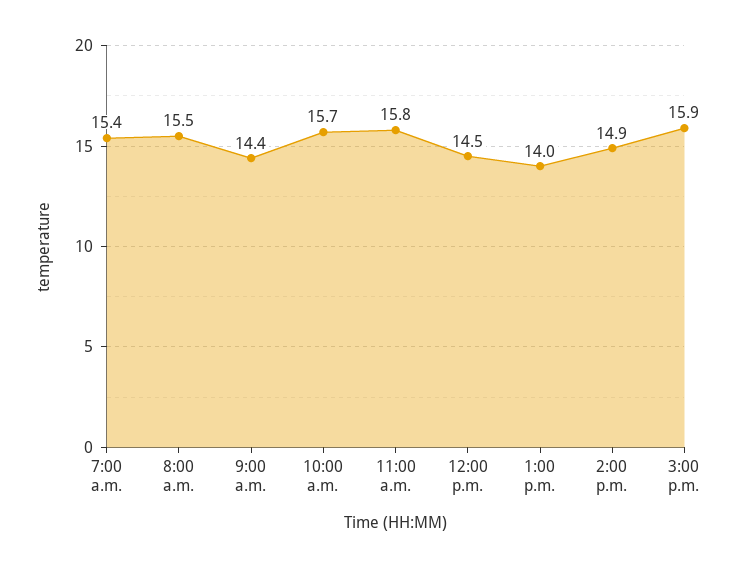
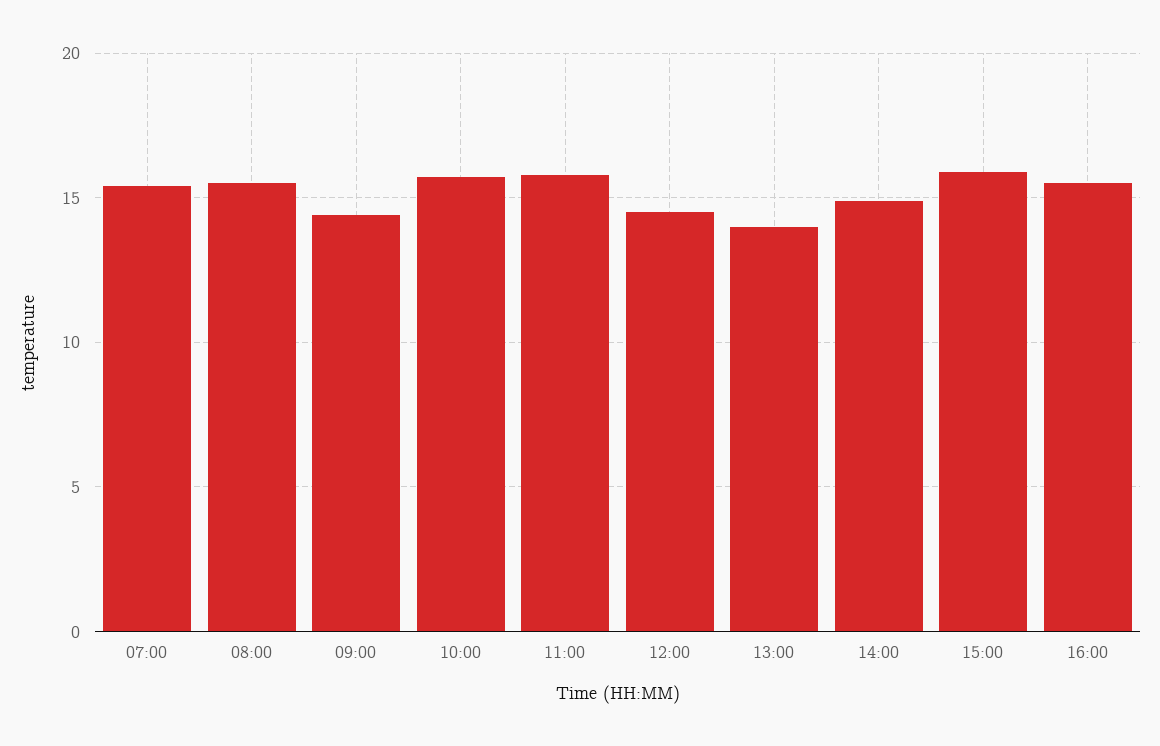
16:00: none -> 15.5

